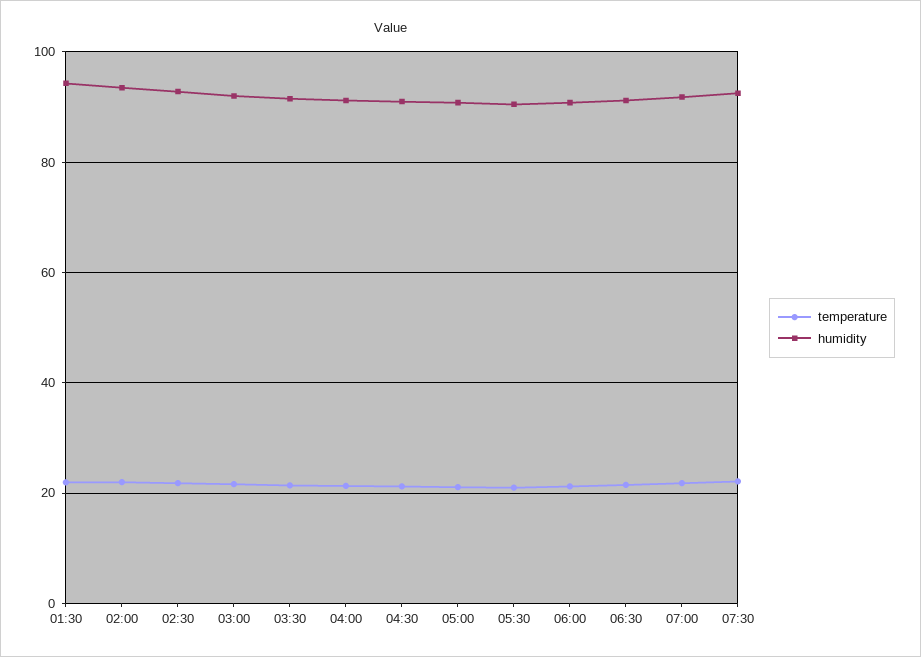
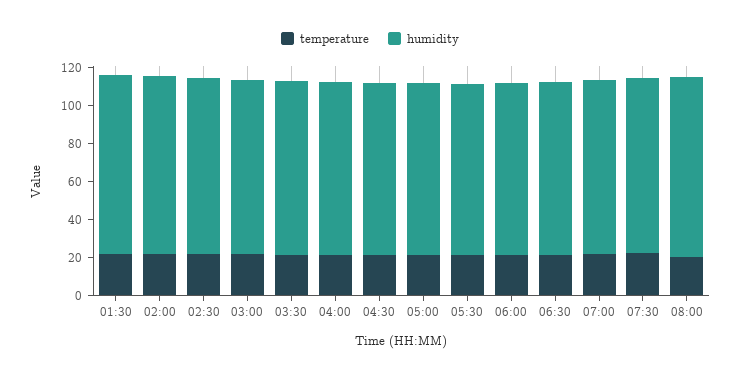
temperature, 08:00: none -> 20
humidity, 08:00: none -> 95

